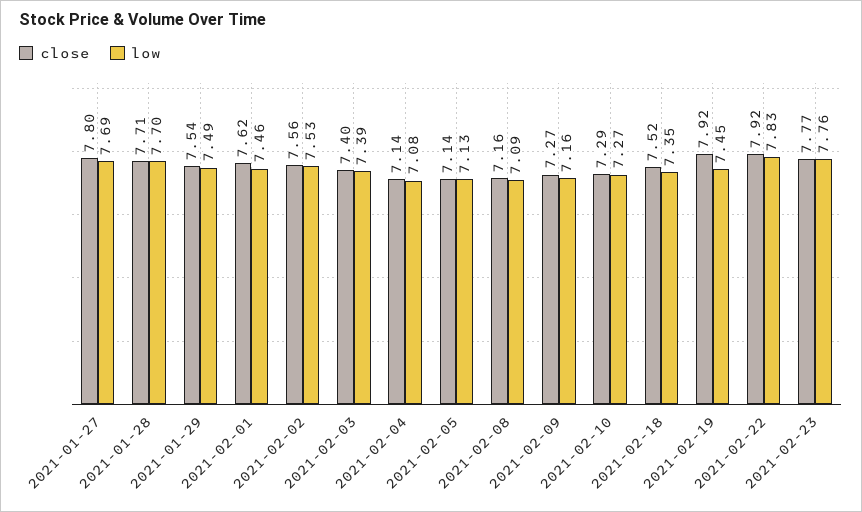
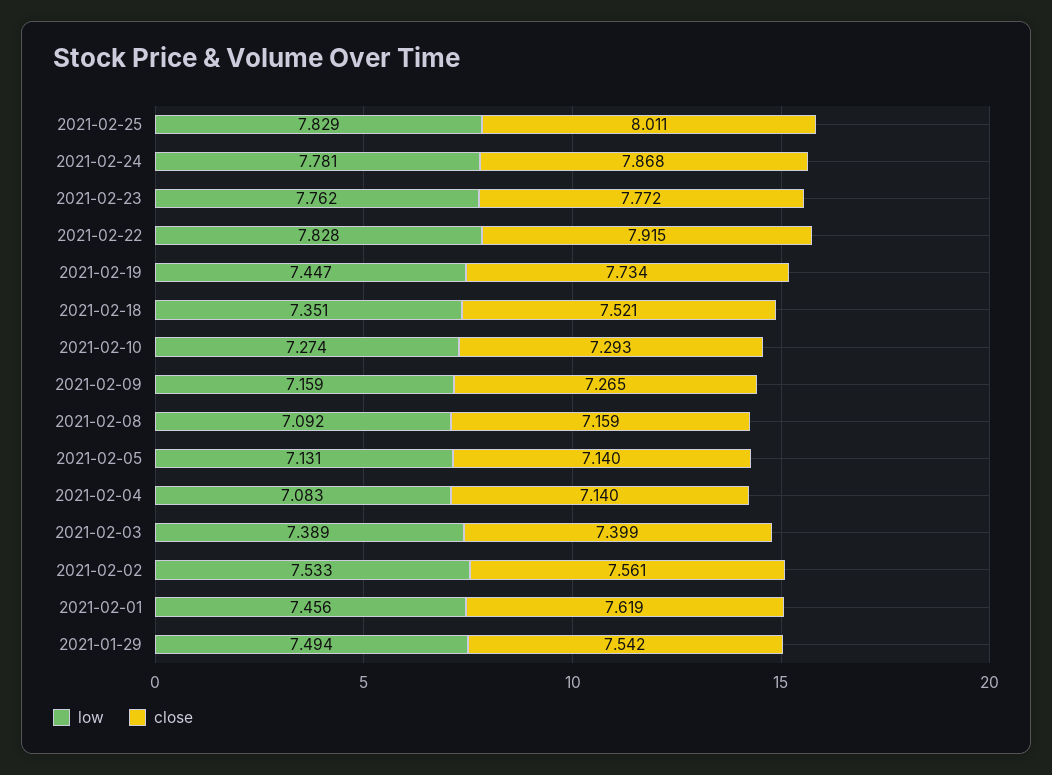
close, 2021-01-27: 7.8 -> none
low, 2021-01-27: 7.69 -> none
close, 2021-01-28: 7.71 -> none
low, 2021-01-28: 7.7 -> none
close, 2021-02-19: 7.92 -> 7.734
low, 2021-02-25: none -> 7.829
close, 2021-02-25: none -> 8.011
low, 2021-02-24: none -> 7.781
close, 2021-02-24: none -> 7.868

